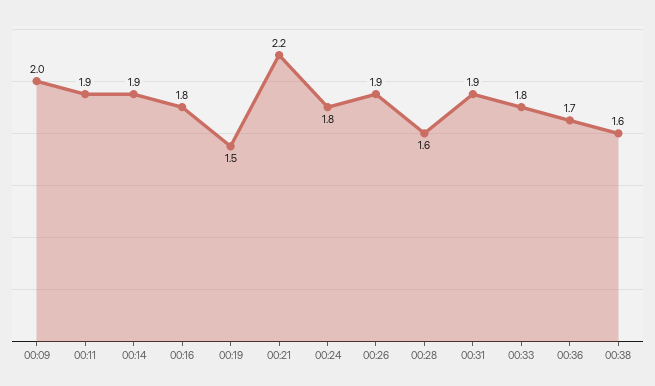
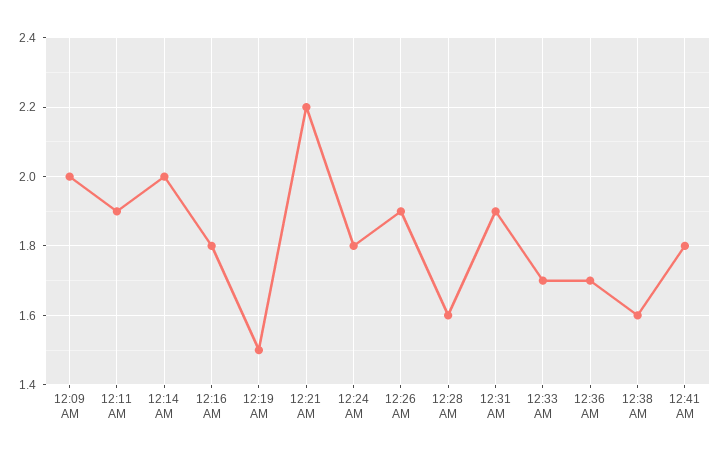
00:14: 1.9 -> 2
00:33: 1.8 -> 1.7
12:41 AM: none -> 1.8

